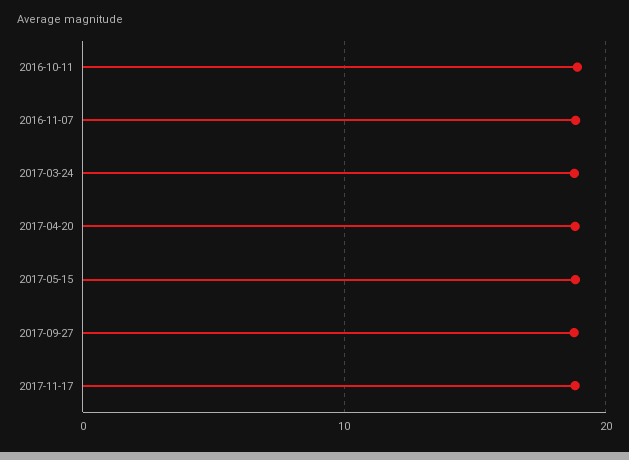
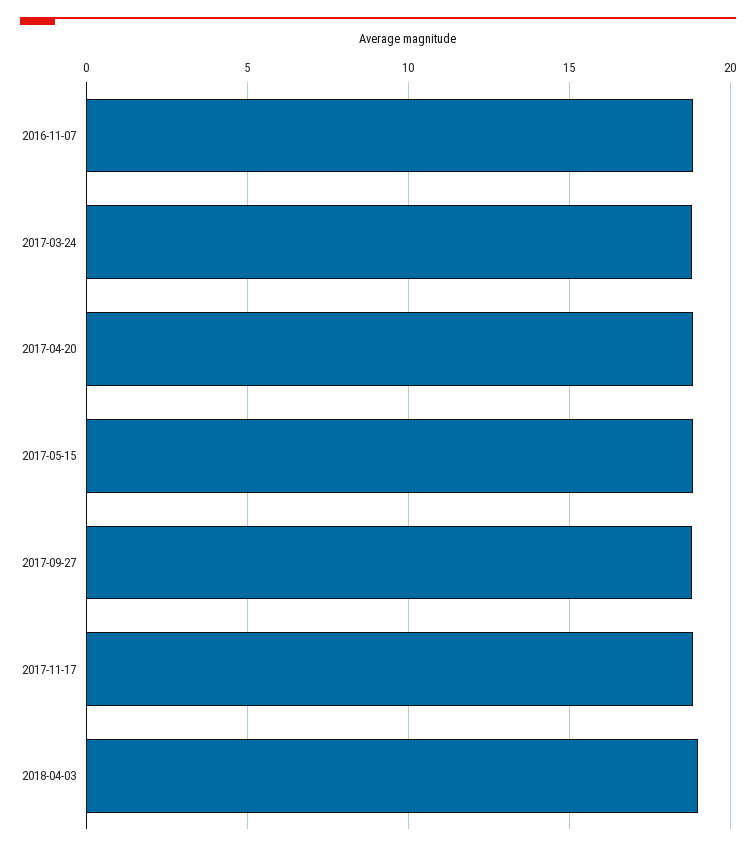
2016-10-11: 19 -> none
2018-04-03: none -> 19

